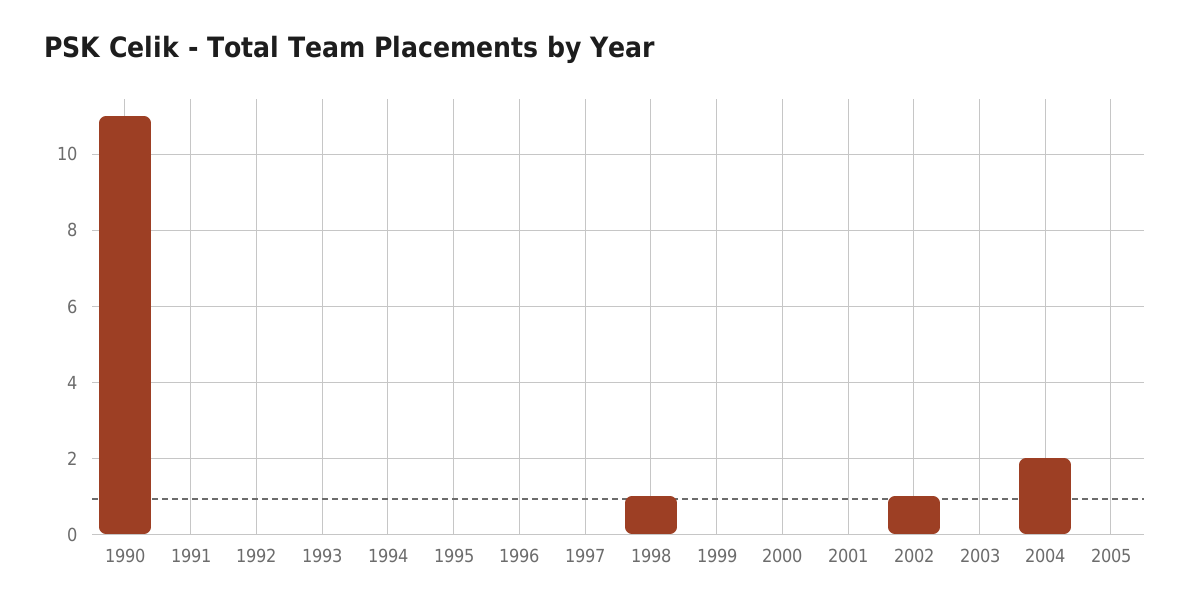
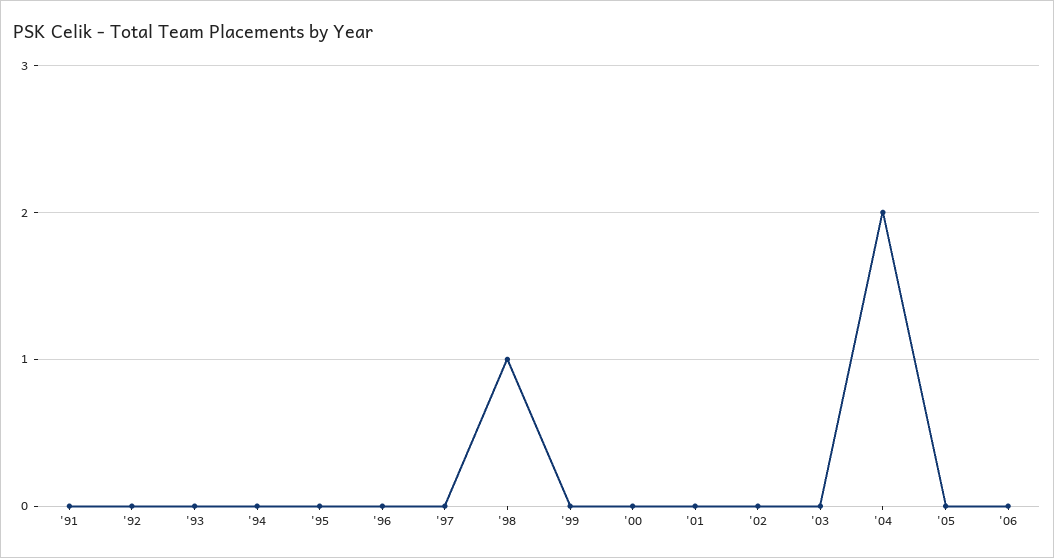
1990: 11 -> none
2002: 1 -> 0
'06: none -> 0

